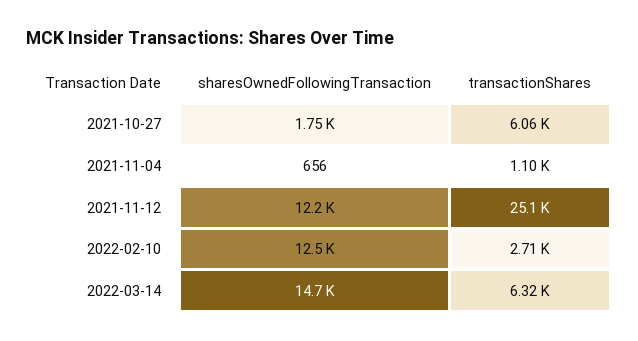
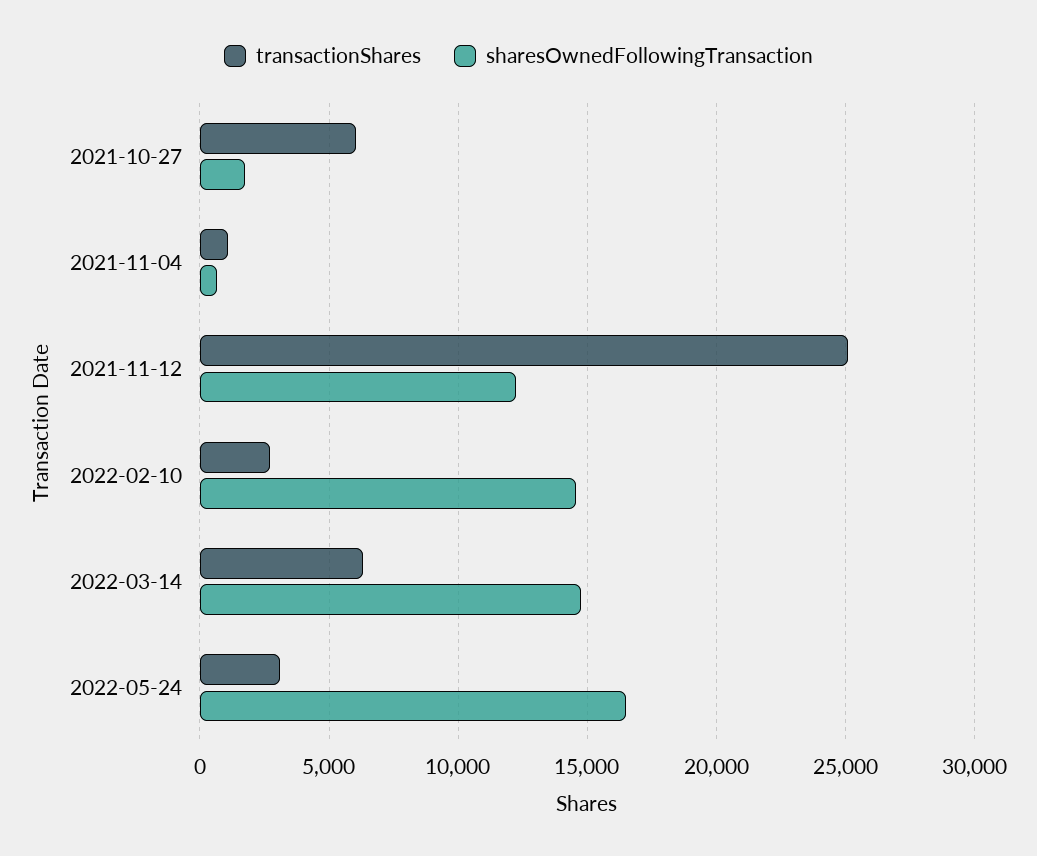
sharesOwnedFollowingTransaction, 2022-02-10: 12500 -> 14500
transactionShares, 2022-05-24: none -> 3000
sharesOwnedFollowingTransaction, 2022-05-24: none -> 16500

